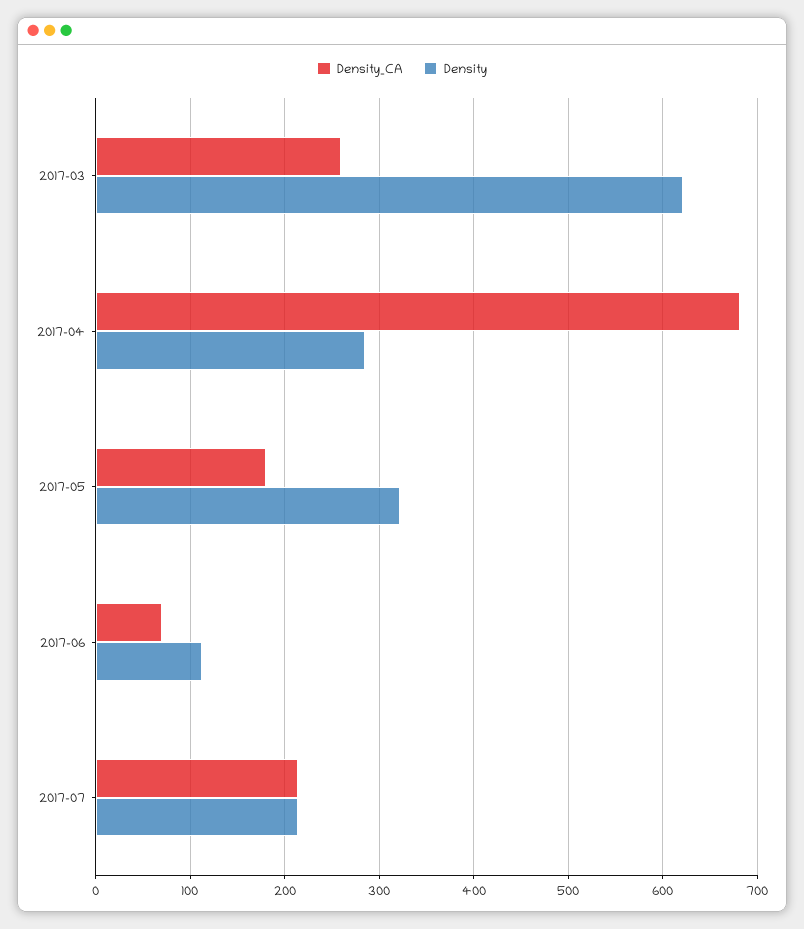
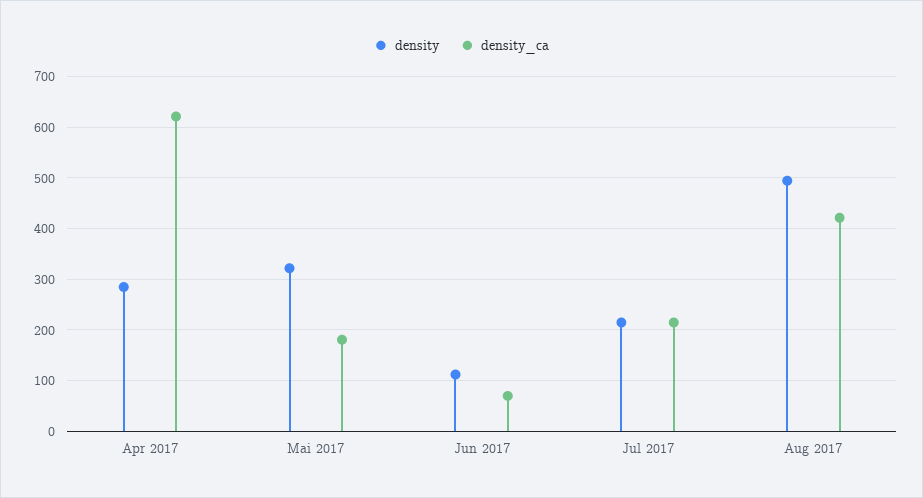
Density_CA, 2017-03: 260 -> none
Density, 2017-03: 620 -> none
Density_CA, 2017-04: 680 -> 620
Density, Aug 2017: none -> 500
Density_CA, Aug 2017: none -> 420

